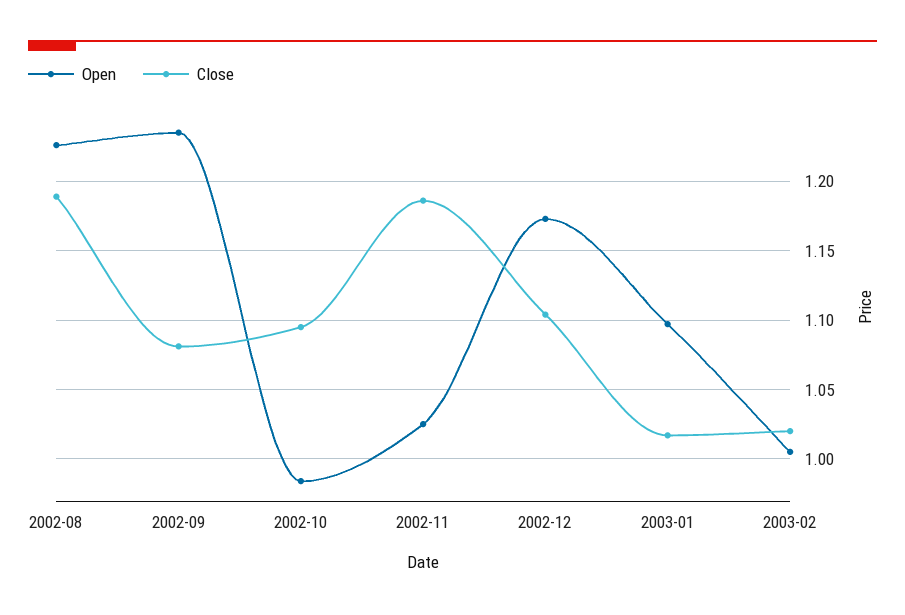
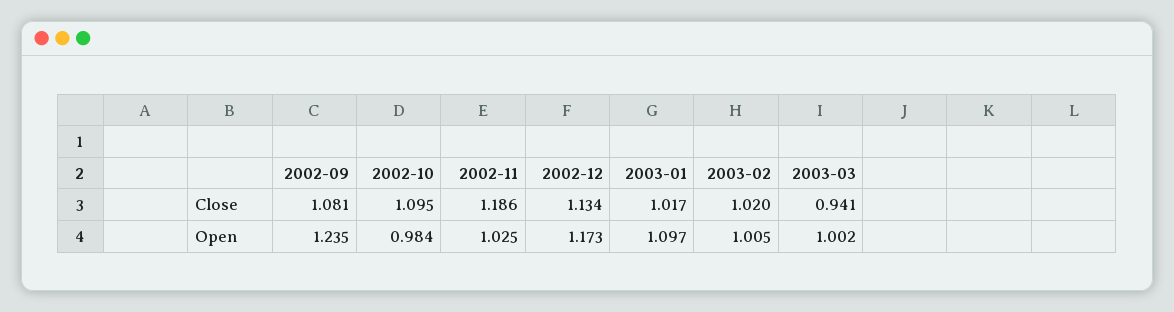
Open, 2002-08: 1.225 -> none
Close, 2002-08: 1.19 -> none
Close, 2002-12: 1.105 -> 1.134
Close, 2003-03: none -> 0.941
Open, 2003-03: none -> 1.002

